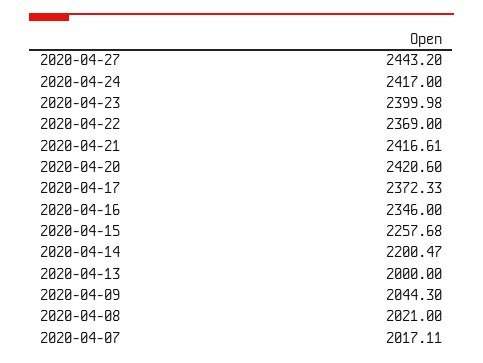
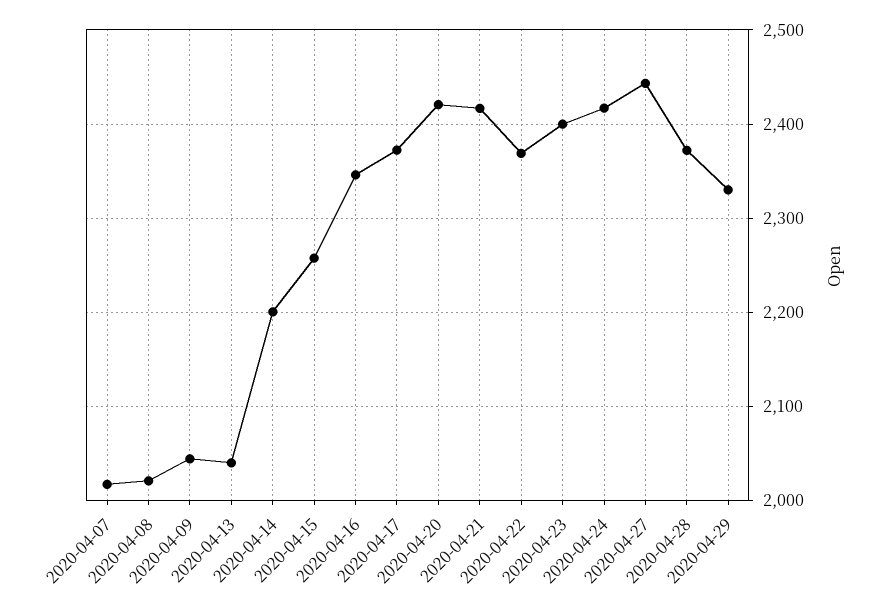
2020-04-13: 2000 -> 2040
2020-04-28: none -> 2370
2020-04-29: none -> 2330

